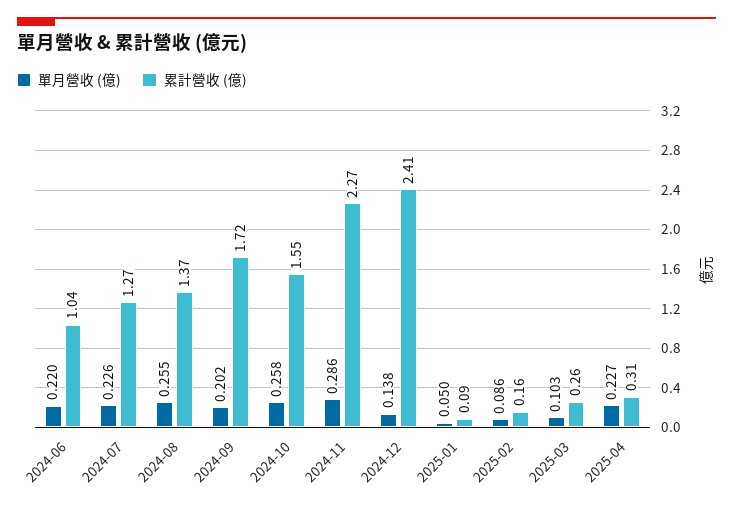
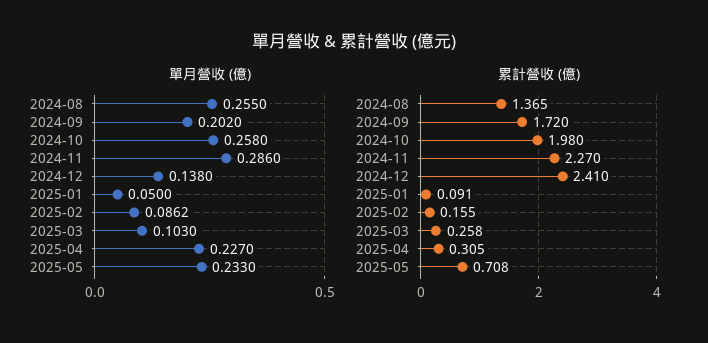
單月營收 (億), 2024-06: 0.22 -> none
累計營收 (億), 2024-06: 1.04 -> none
單月營收 (億), 2024-07: 0.226 -> none
累計營收 (億), 2024-07: 1.27 -> none
累計營收 (億), 2024-10: 1.55 -> 1.98
單月營收 (億), 2025-05: none -> 0.233
累計營收 (億), 2025-05: none -> 0.708

